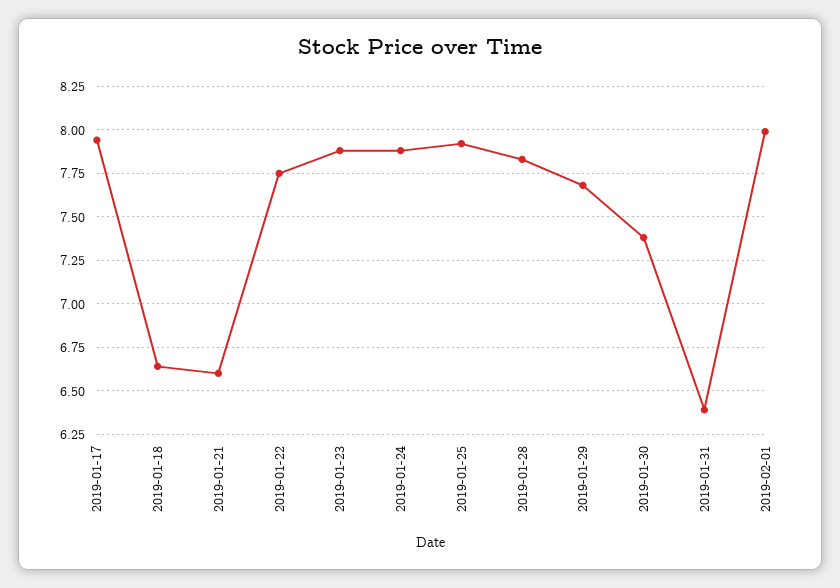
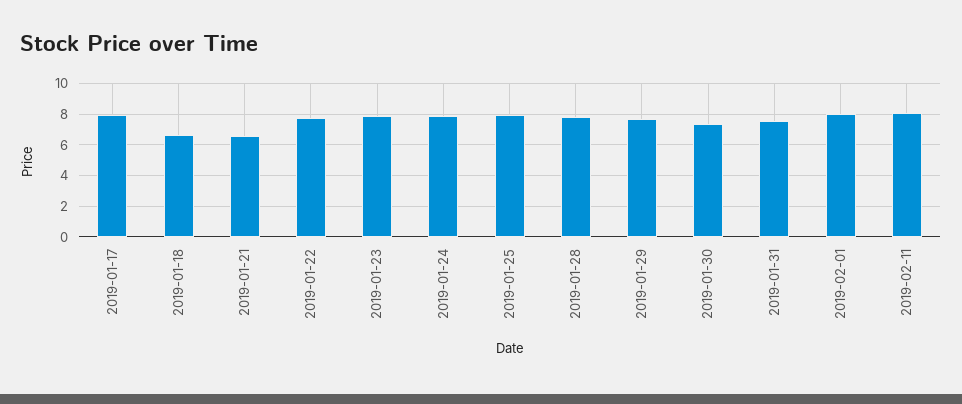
2019-01-31: 6.4 -> 7.5
2019-02-11: none -> 8

